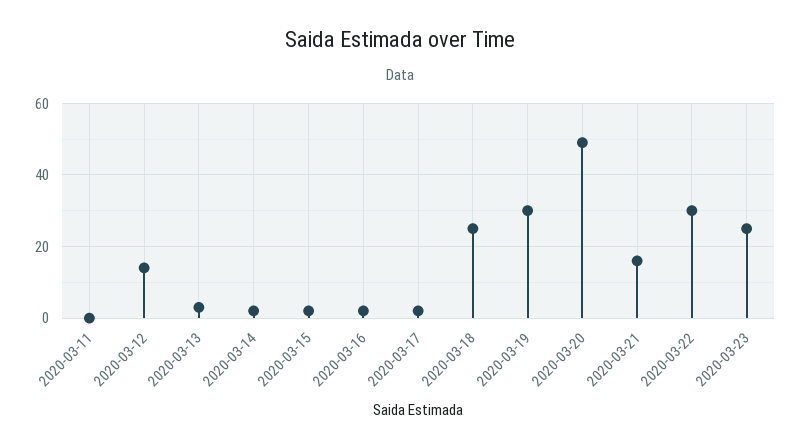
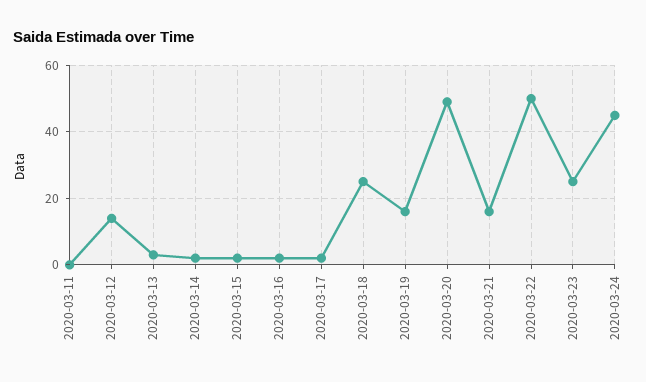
2020-03-19: 30 -> 15
2020-03-22: 30 -> 50
2020-03-24: none -> 45

